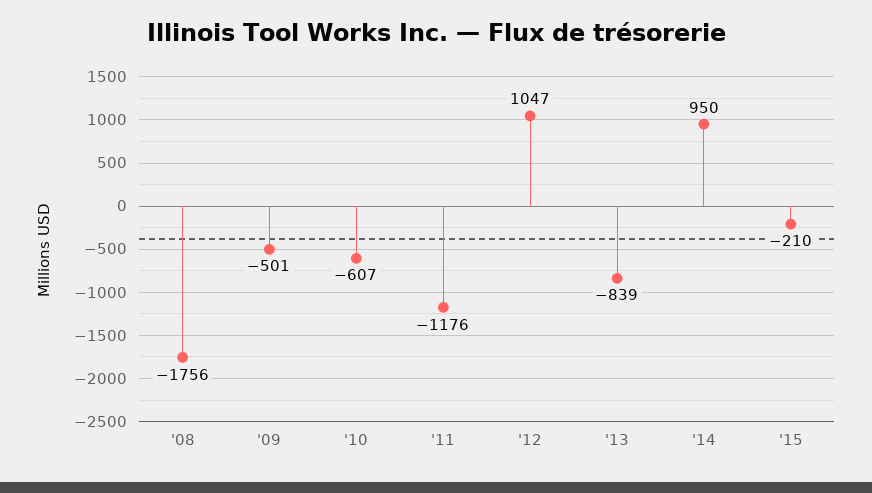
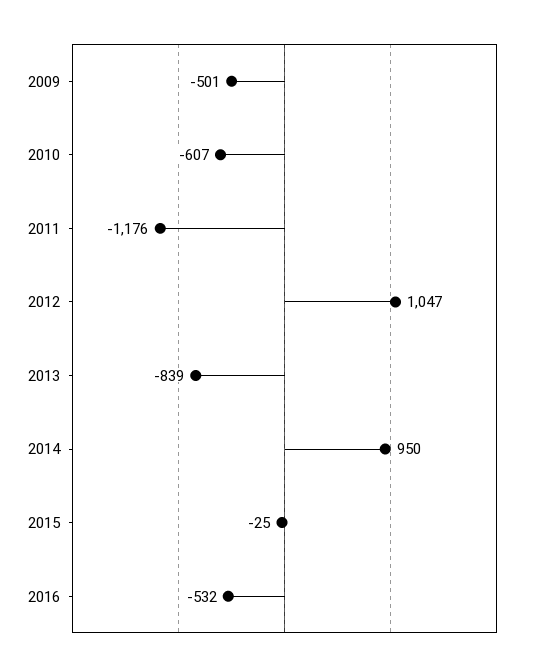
'08: -1756 -> none
'15: -210 -> -25
2016: none -> -532

